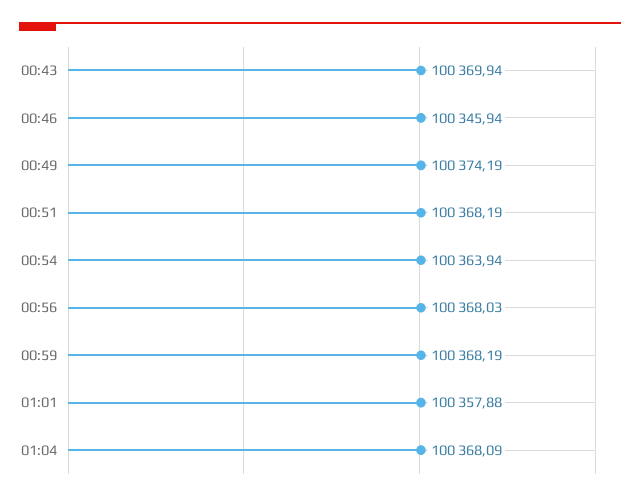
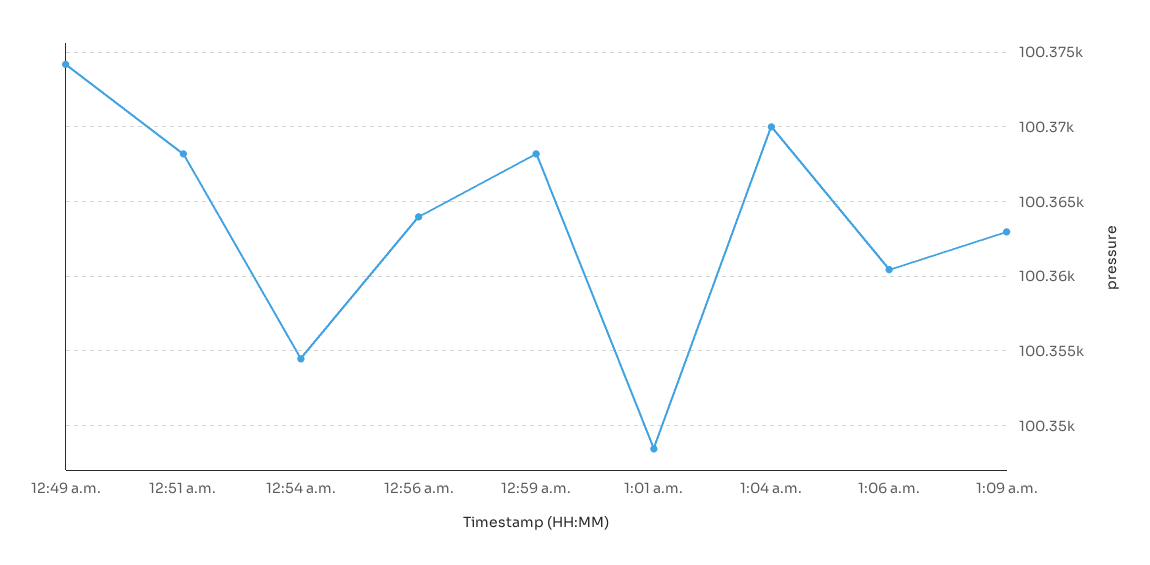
00:43: 100369.94 -> none
00:46: 100345.94 -> none
00:54: 100363.94 -> 100354.5
00:56: 100368.03 -> 100364
01:01: 100357.88 -> 100348.5
01:04: 100368.09 -> 100370
1:06 a.m.: none -> 100360.5
1:09 a.m.: none -> 100363

